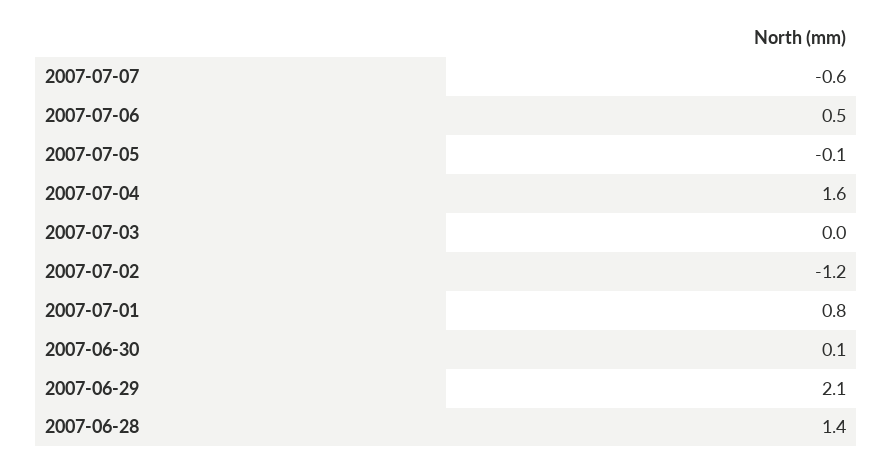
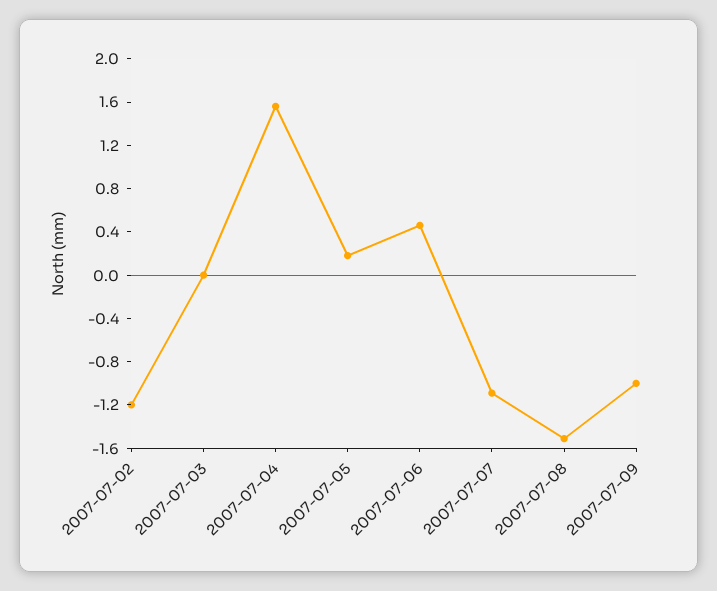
2007-07-07: -0.6 -> -1.1
2007-07-05: -0.1 -> 0.2
2007-07-01: 0.8 -> none
2007-06-30: 0.1 -> none
2007-06-29: 2.1 -> none
2007-06-28: 1.4 -> none
2007-07-08: none -> -1.5
2007-07-09: none -> -1

